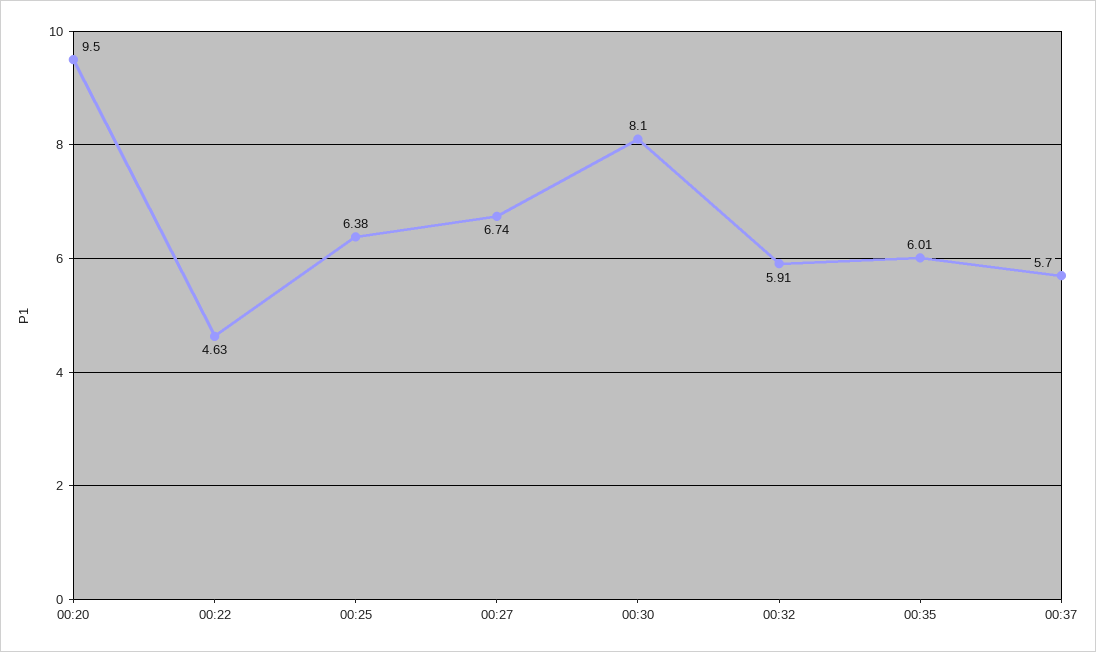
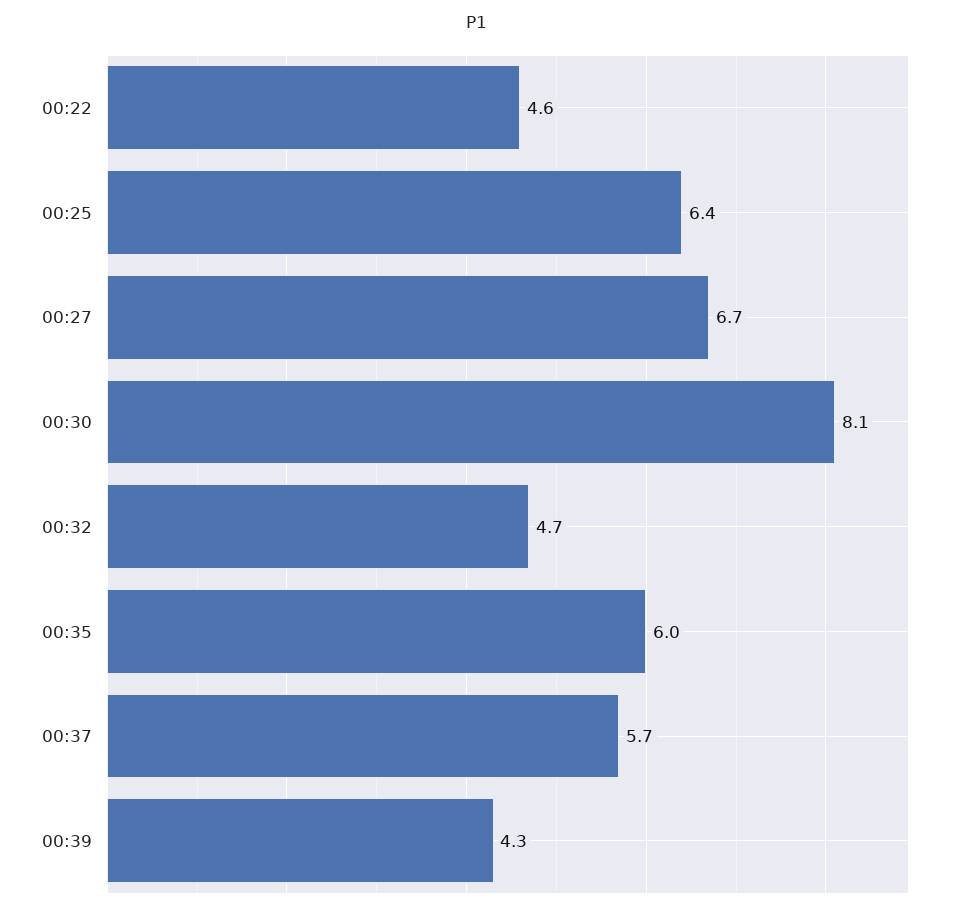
00:20: 9.5 -> none
00:32: 5.91 -> 4.7
00:39: none -> 4.3

